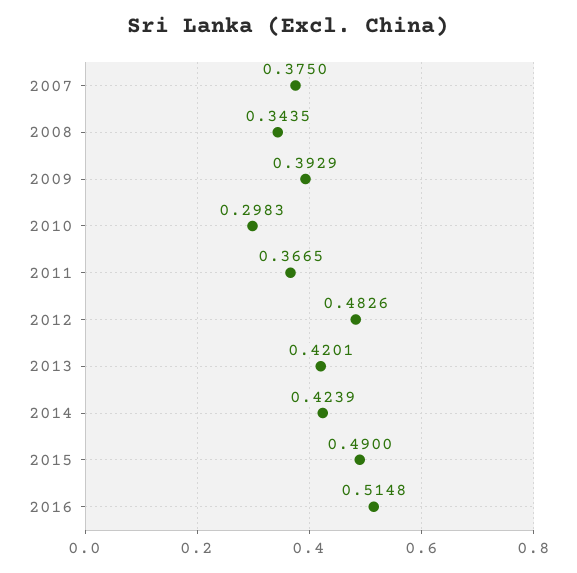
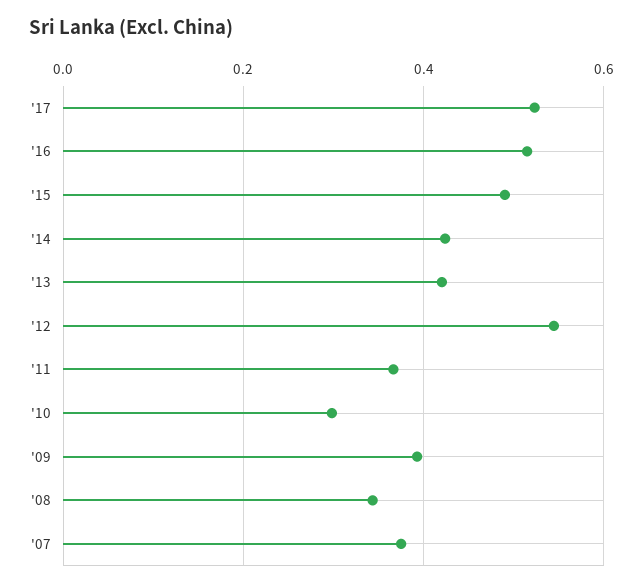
2012: 0.4826 -> 0.54
'17: none -> 0.52

